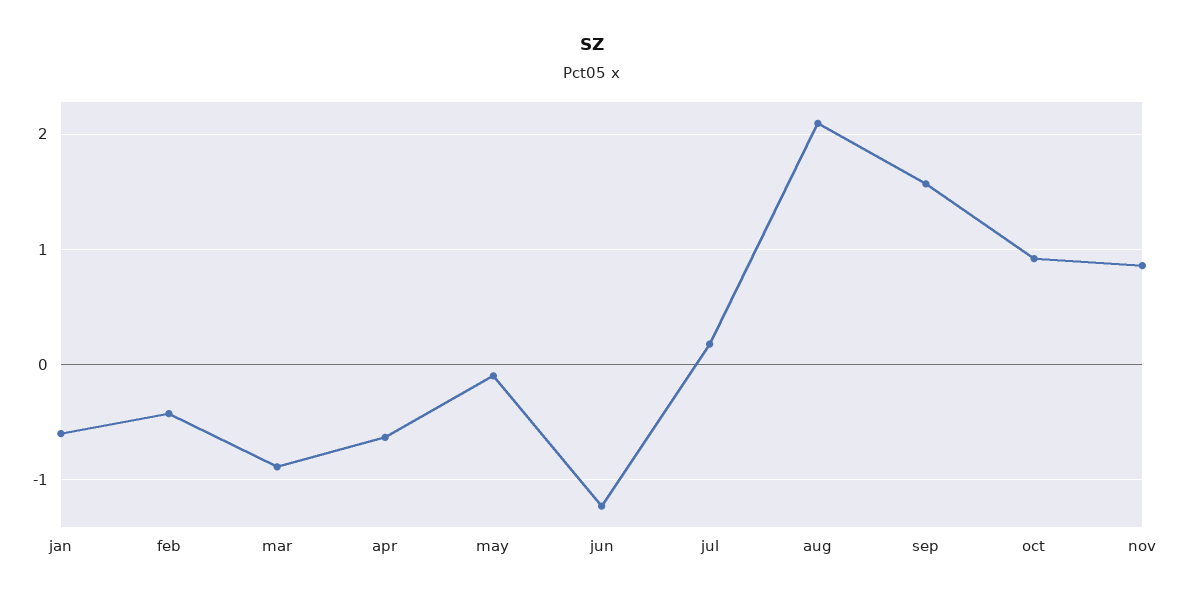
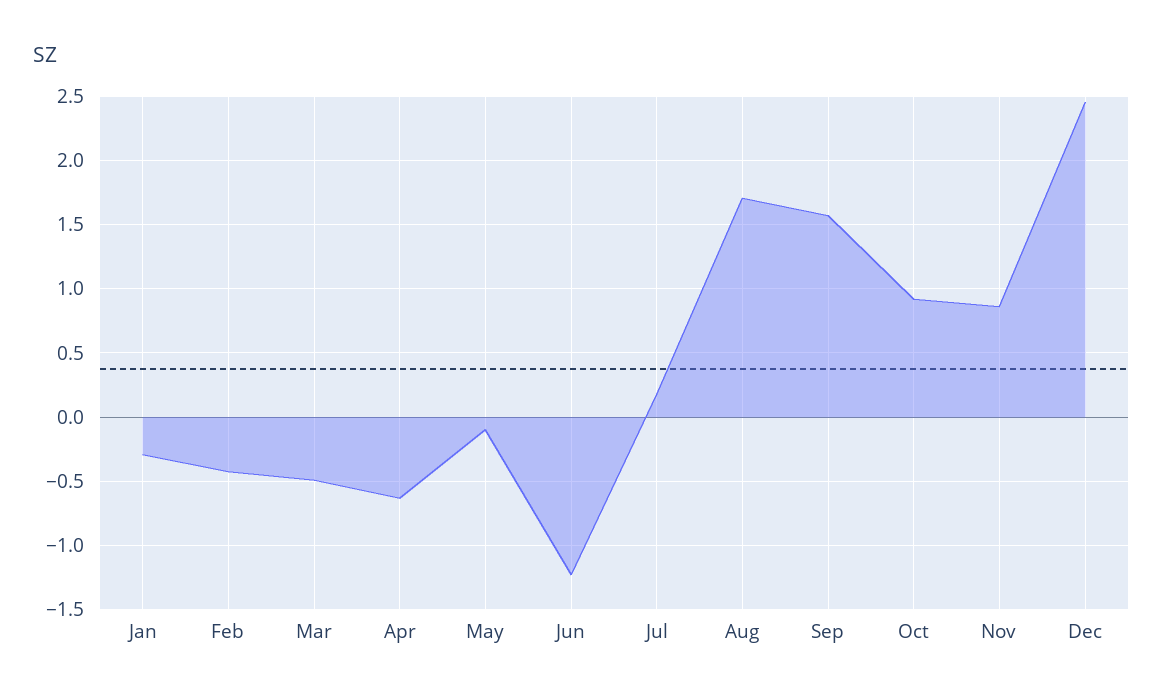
jan: -0.6 -> -0.3
mar: -0.9 -> -0.5
aug: 2.1 -> 1.7
Dec: none -> 2.45

